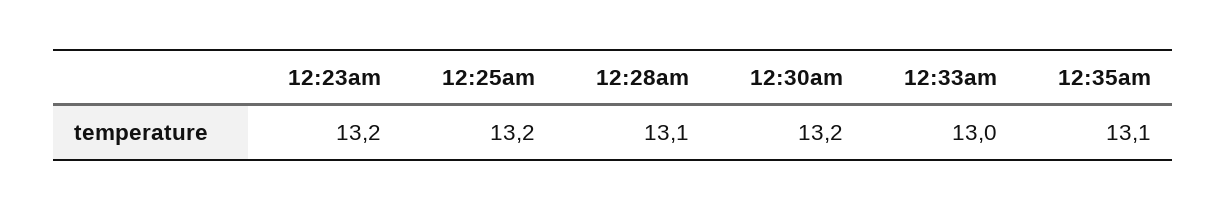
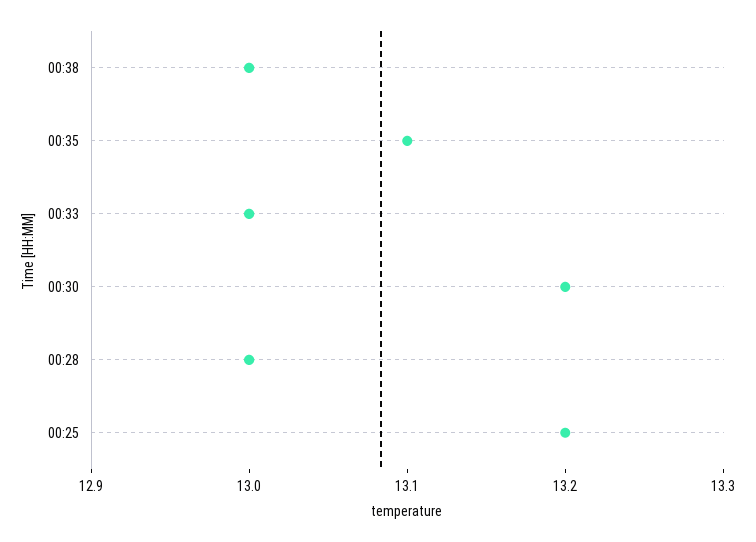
12:23am: 13.2 -> none
12:28am: 13.1 -> 13
00:38: none -> 13

